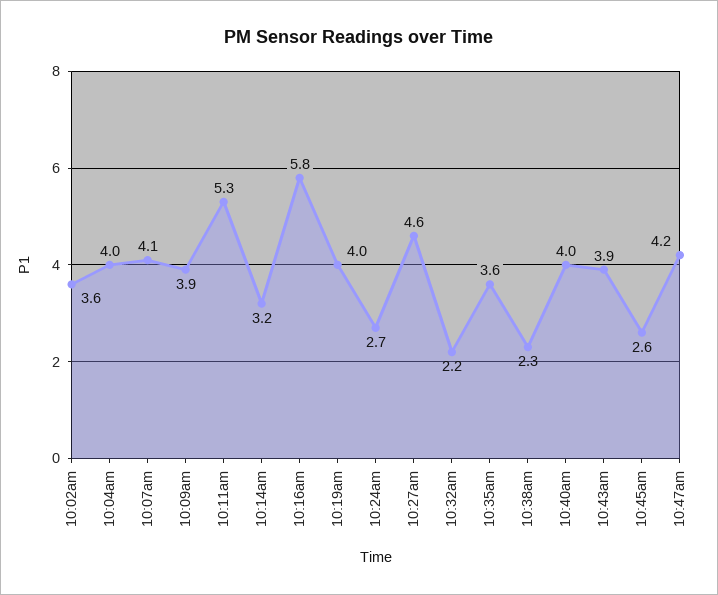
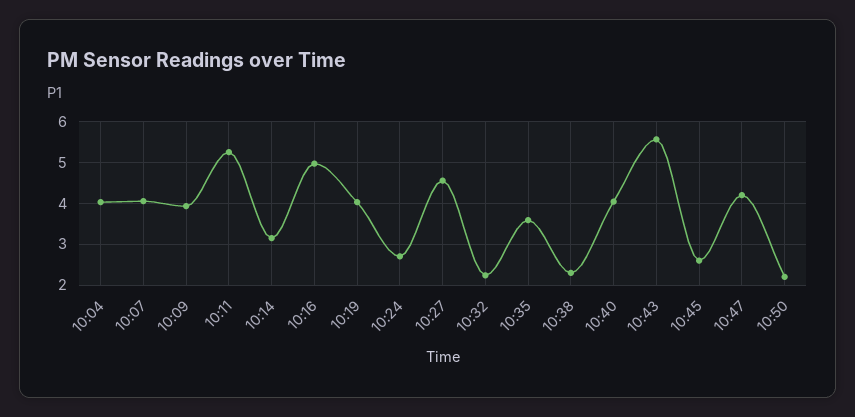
10:02am: 3.6 -> none
10:16am: 5.8 -> 5
10:43am: 3.9 -> 5.6
10:50: none -> 2.2

